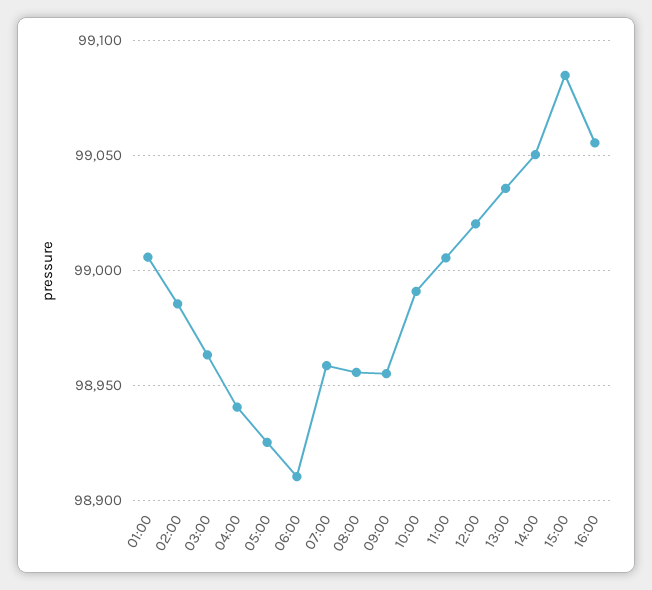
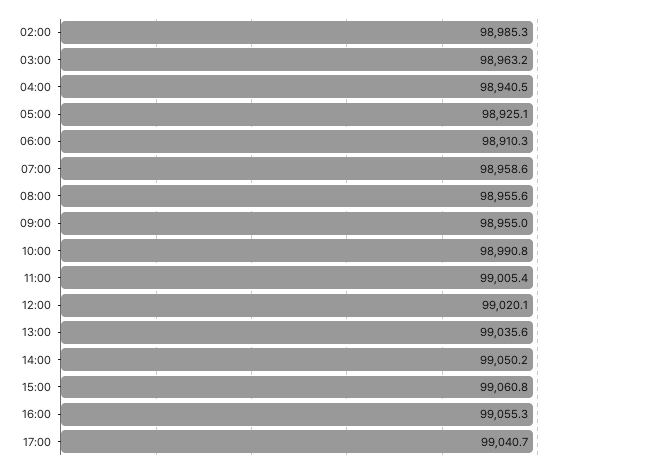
01:00: 99005 -> none
15:00: 99085 -> 99060.8
17:00: none -> 99040.7

